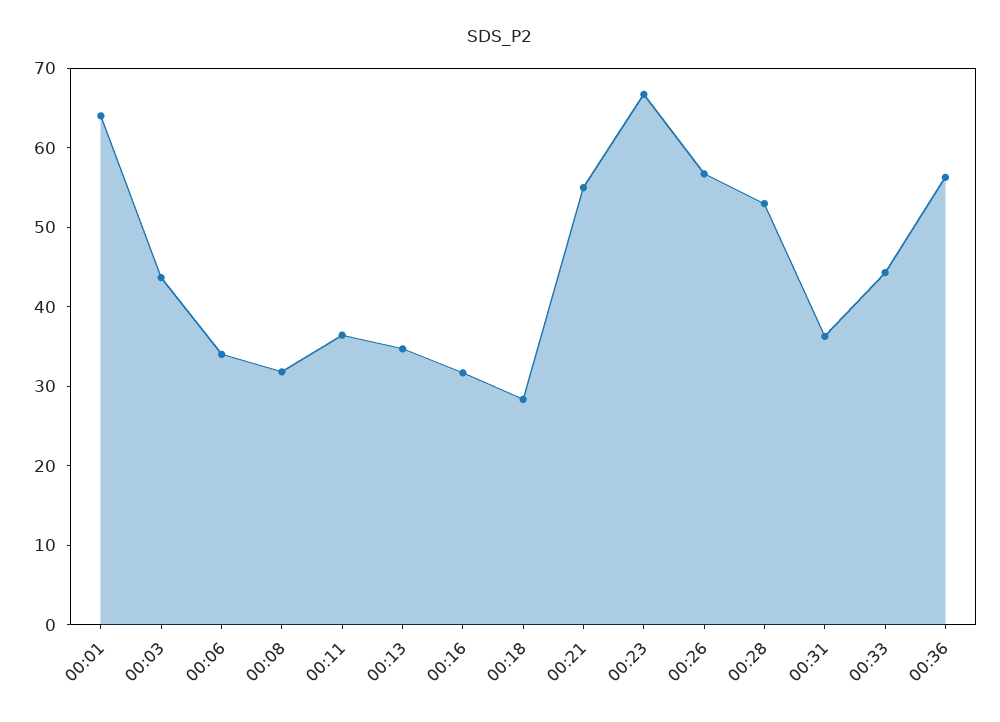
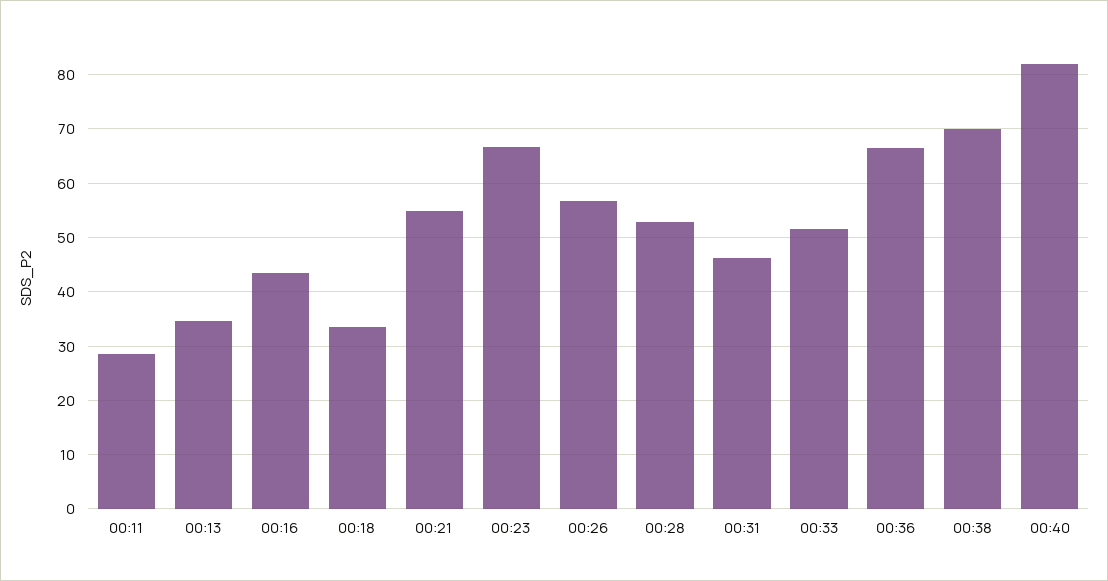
00:01: 64 -> none
00:03: 44 -> none
00:06: 34 -> none
00:08: 32 -> none
00:11: 36 -> 28
00:16: 32 -> 44
00:18: 28 -> 34
00:31: 36 -> 46
00:33: 44 -> 52
00:36: 56 -> 66
00:38: none -> 70
00:40: none -> 82

